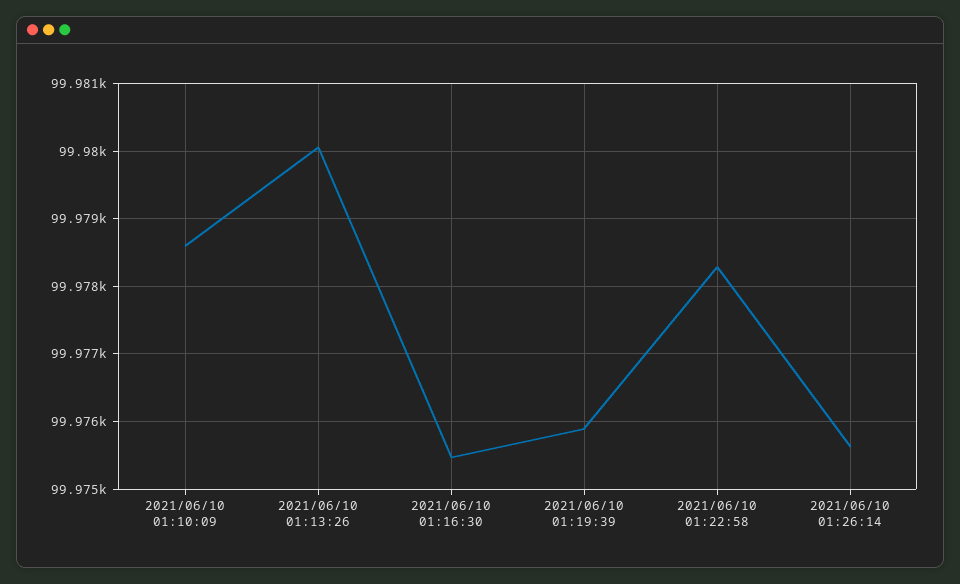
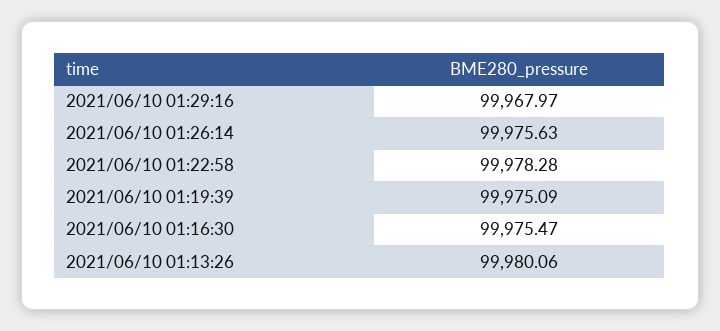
2021/06/10 01:10:09: 99978.6 -> none
2021/06/10 01:19:39: 99975.9 -> 99975.09
2021/06/10 01:29:16: none -> 99967.97

